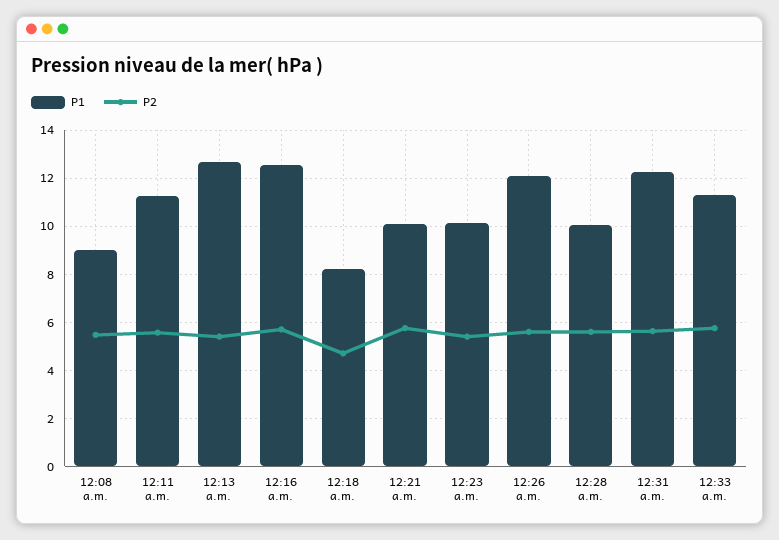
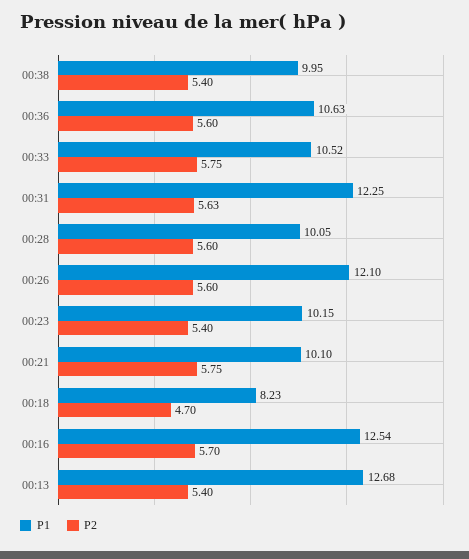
P1, 12:08 a.m.: 9 -> none
P2, 12:08 a.m.: 5.5 -> none
P1, 12:11 a.m.: 11.25 -> none
P2, 12:11 a.m.: 5.5 -> none
P1, 12:33 a.m.: 11.25 -> 10.52
P1, 00:38: none -> 9.95
P2, 00:38: none -> 5.4
P1, 00:36: none -> 10.63
P2, 00:36: none -> 5.6

